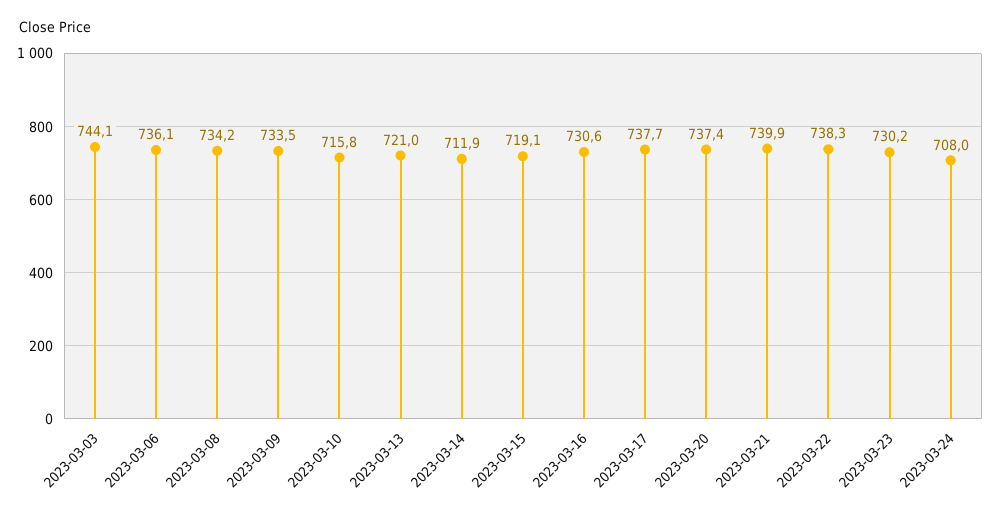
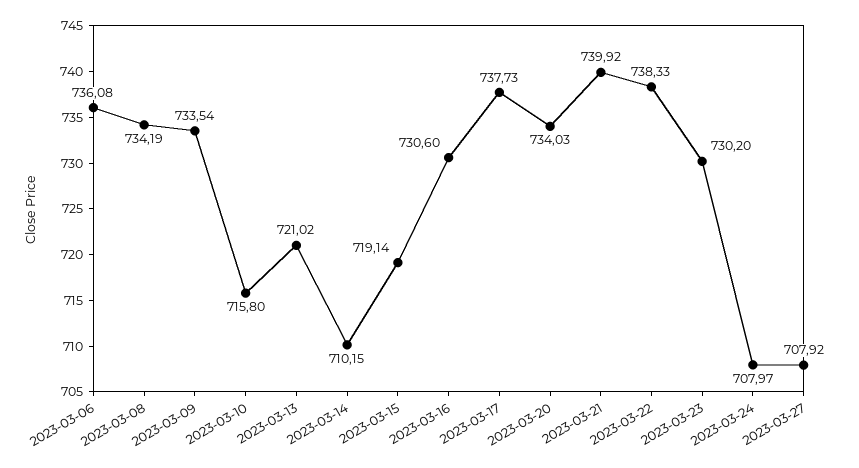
2023-03-03: 744.1 -> none
2023-03-14: 711.9 -> 710.15
2023-03-20: 737.4 -> 734.03
2023-03-27: none -> 707.92

